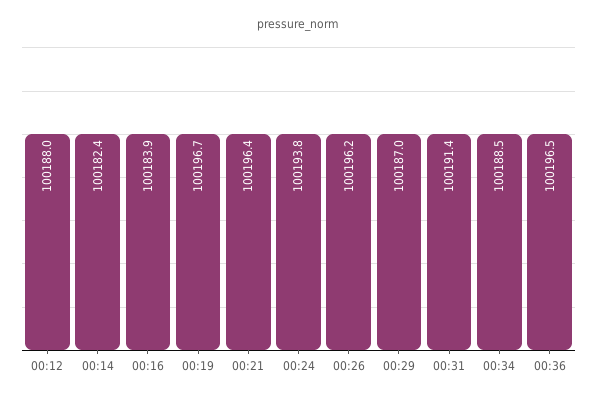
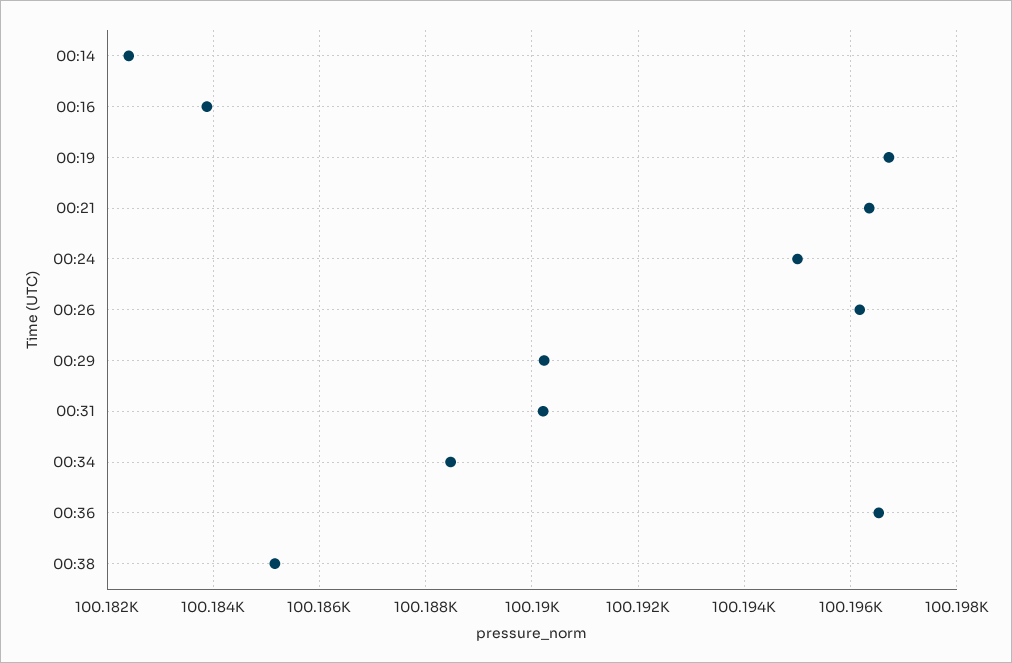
00:12: 100188 -> none
00:24: 100193.8 -> 100195
00:29: 100187 -> 100190.2
00:31: 100191.4 -> 100190.2
00:38: none -> 100185.2

